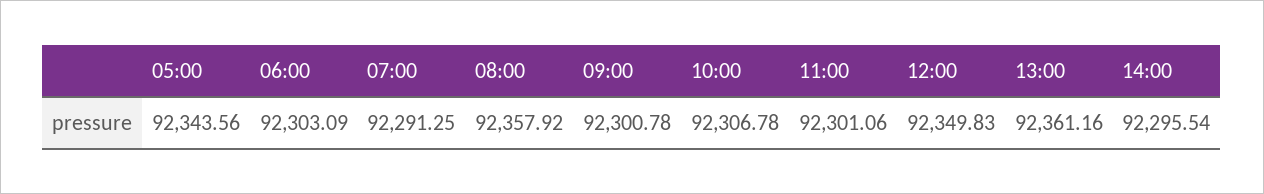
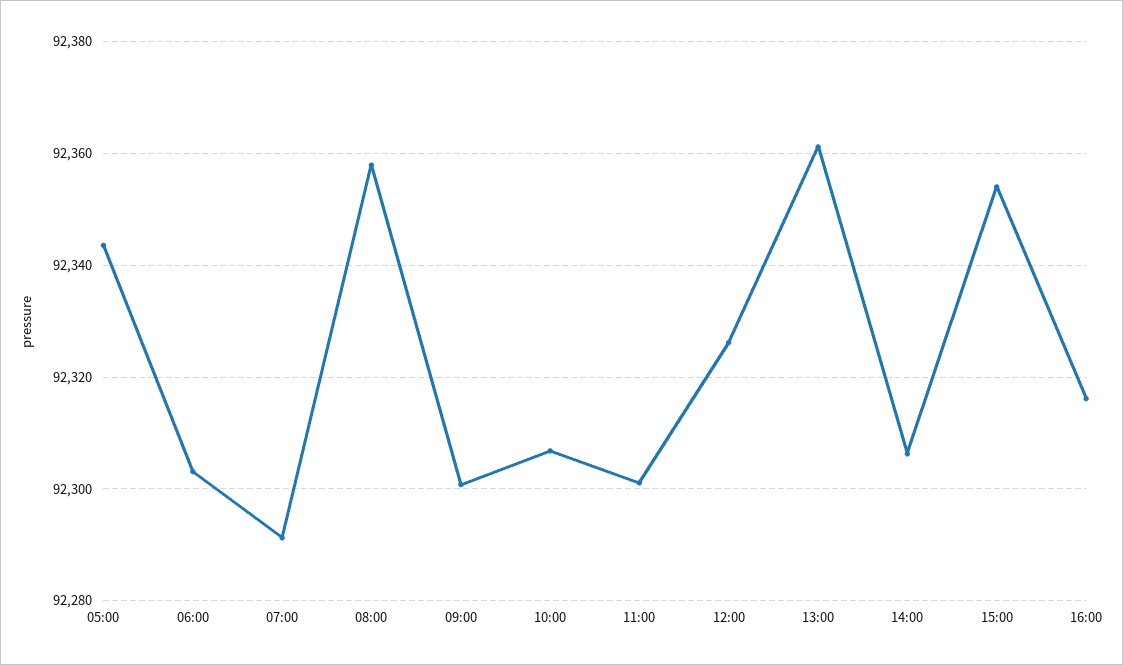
12:00: 92349.83 -> 92326
14:00: 92295.54 -> 92306
15:00: none -> 92354
16:00: none -> 92316

